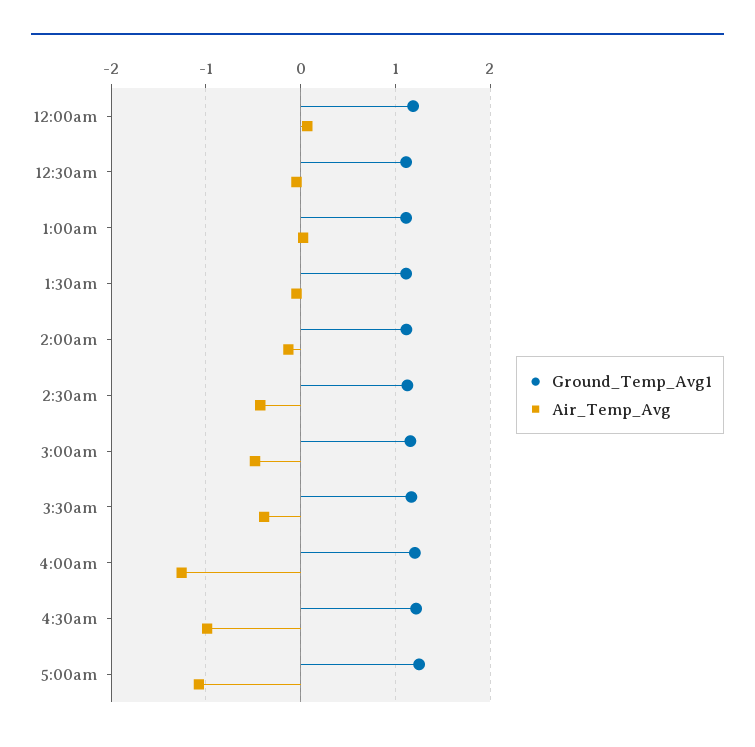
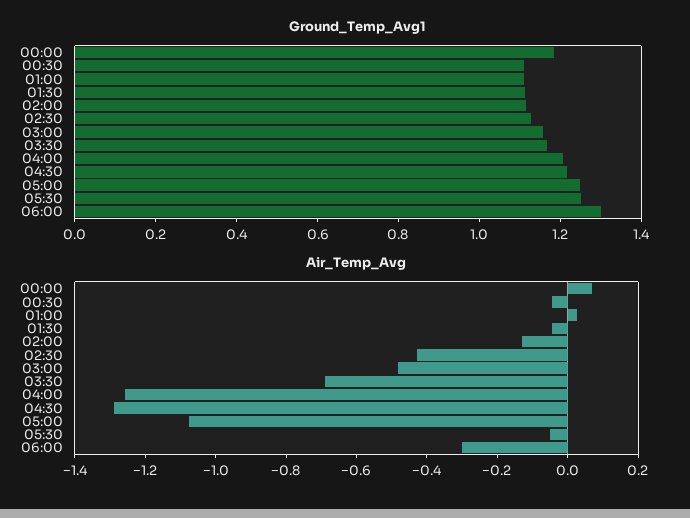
Air_Temp_Avg, 3:30am: -0.4 -> -0.7
Air_Temp_Avg, 4:30am: -1 -> -1.3
Ground_Temp_Avg1, 05:30: none -> 1.25
Ground_Temp_Avg1, 06:00: none -> 1.3
Air_Temp_Avg, 05:30: none -> -0.05
Air_Temp_Avg, 06:00: none -> -0.3

